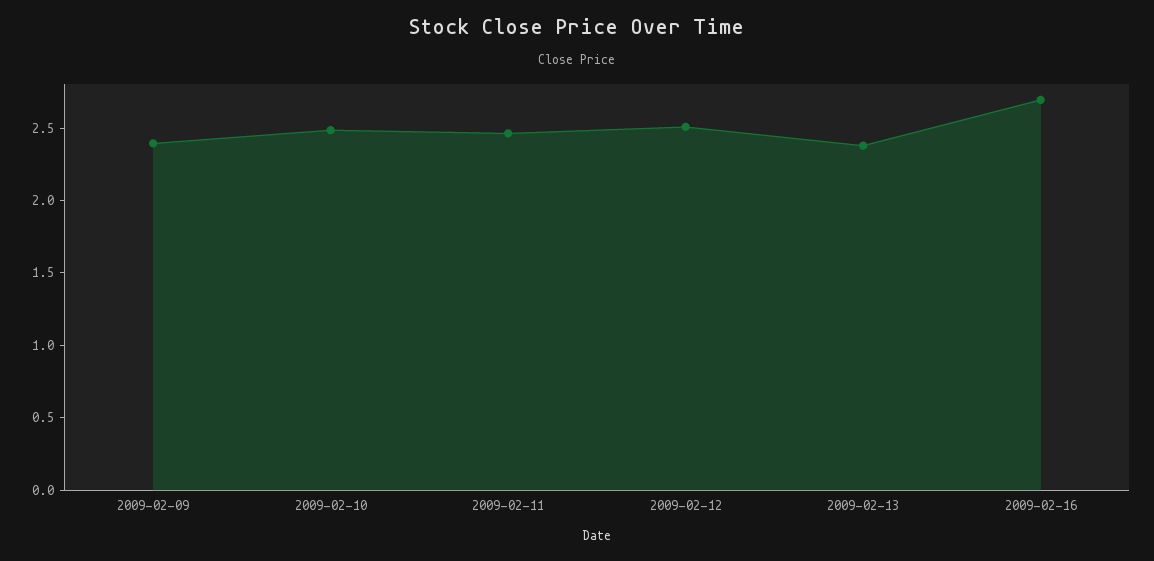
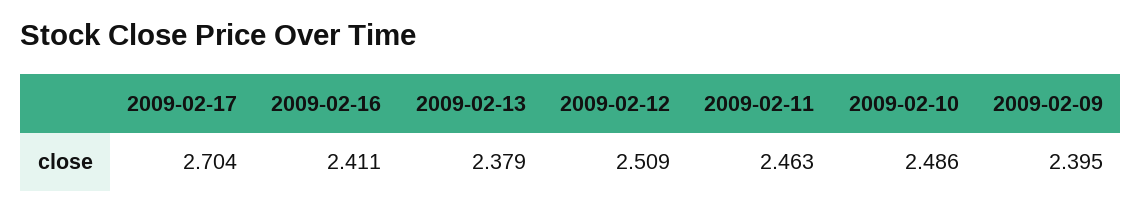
2009-02-16: 2.7 -> 2.411
2009-02-17: none -> 2.704

